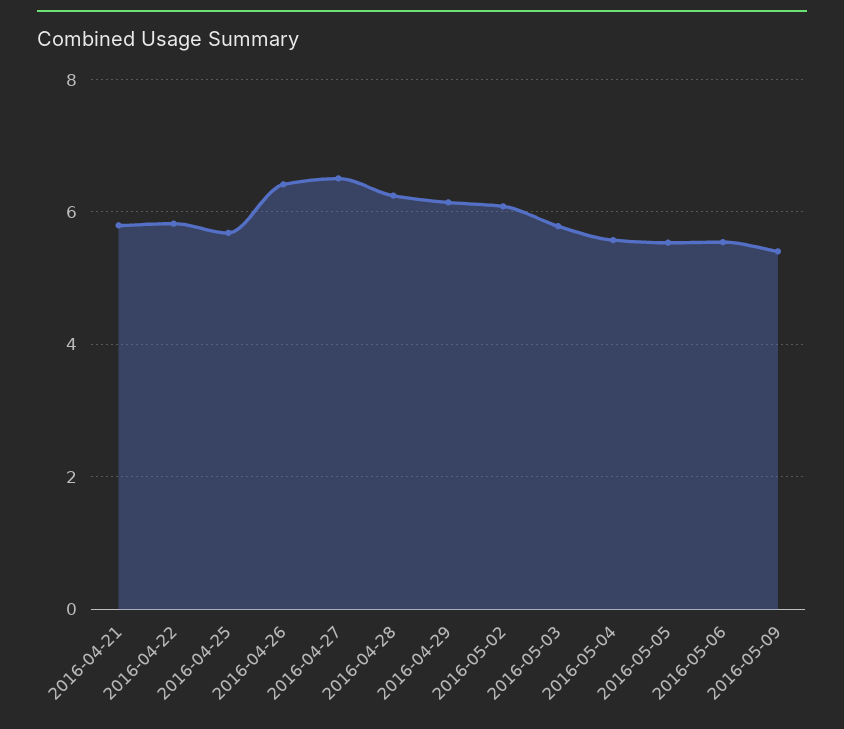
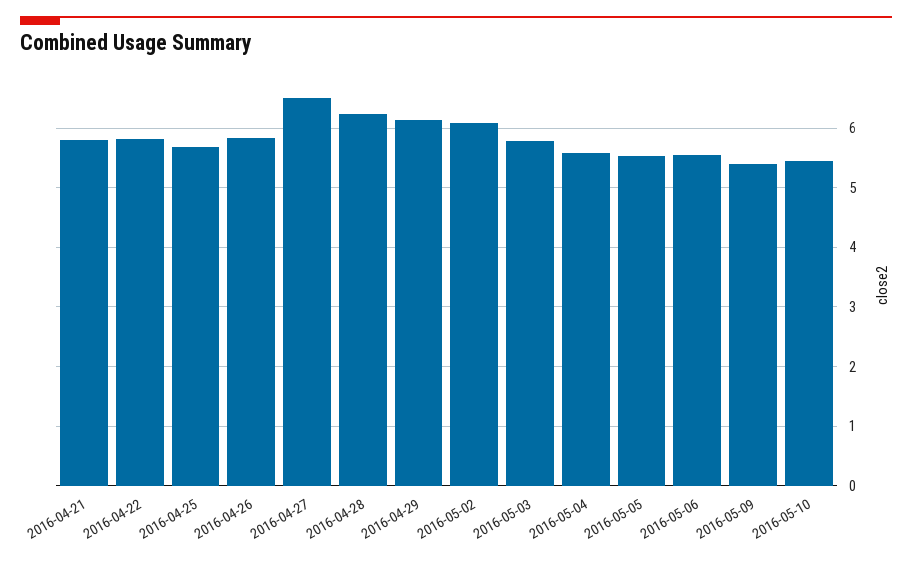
2016-04-26: 6.4 -> 5.8
2016-05-10: none -> 5.4

